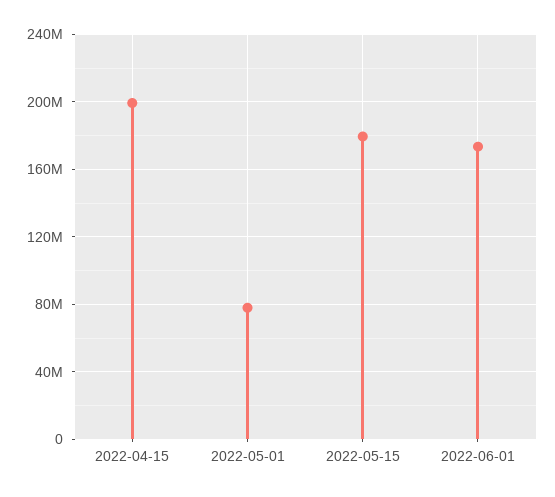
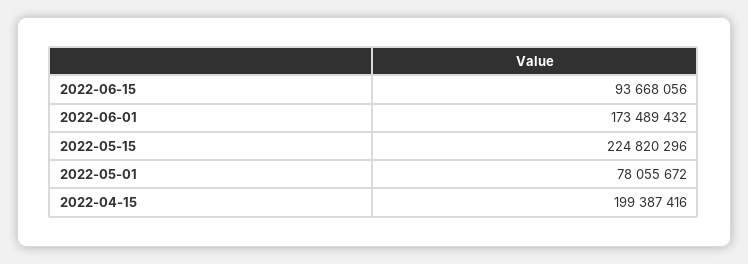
2022-05-15: 180000000 -> 224820296
2022-06-15: none -> 93668056

